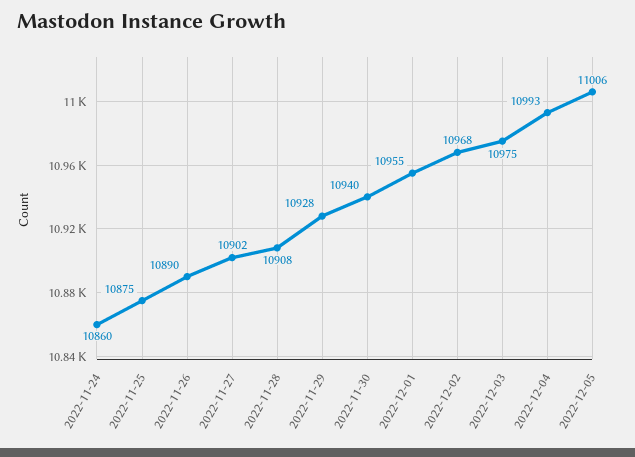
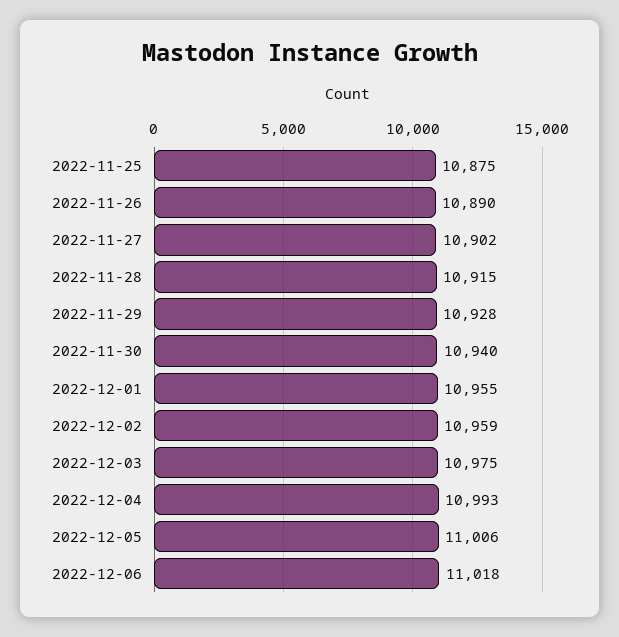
2022-11-24: 10860 -> none
2022-11-28: 10908 -> 10915
2022-12-02: 10968 -> 10959
2022-12-06: none -> 11018

